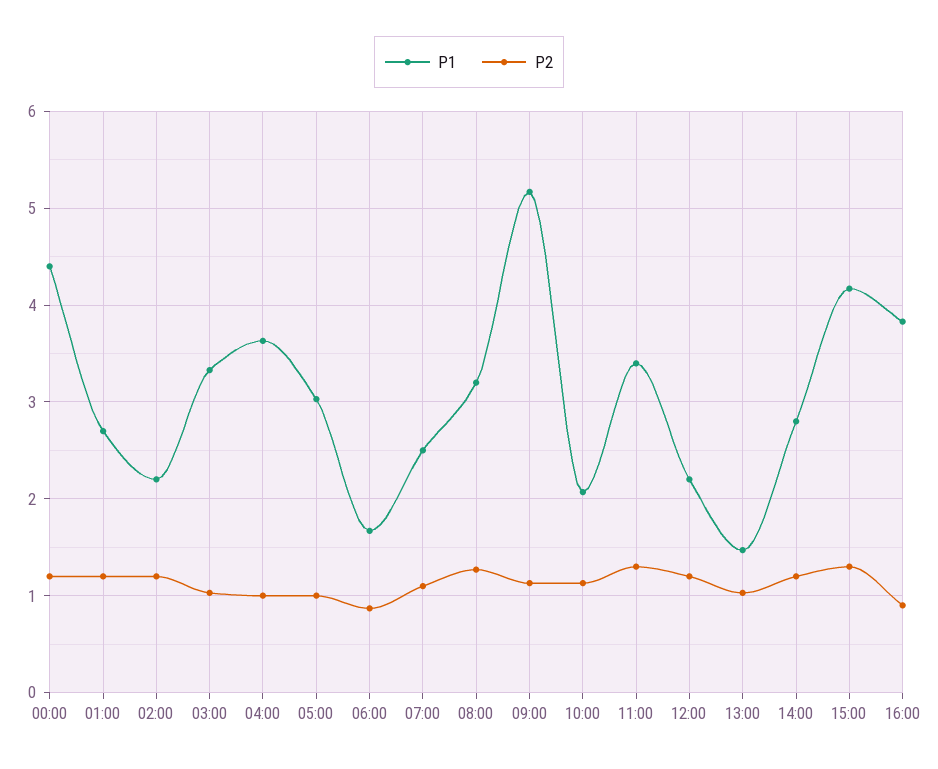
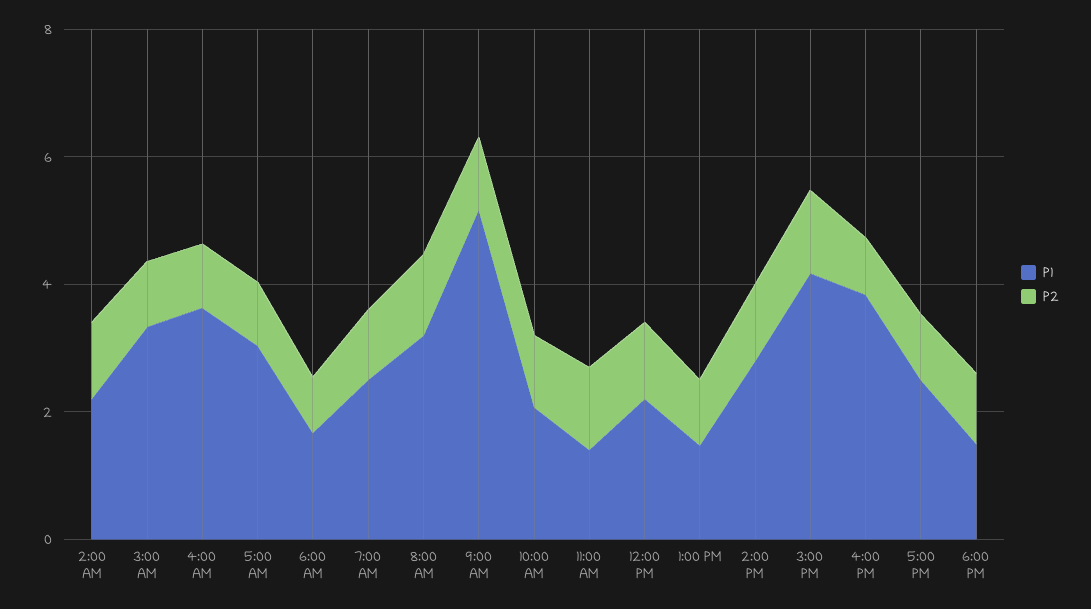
P1, 00:00: 4.4 -> none
P2, 00:00: 1.2 -> none
P1, 01:00: 2.7 -> none
P2, 01:00: 1.2 -> none
P1, 11:00: 3.4 -> 1.5
P1, 5:00 PM: none -> 2.5
P2, 5:00 PM: none -> 1
P1, 6:00 PM: none -> 1.5
P2, 6:00 PM: none -> 1

